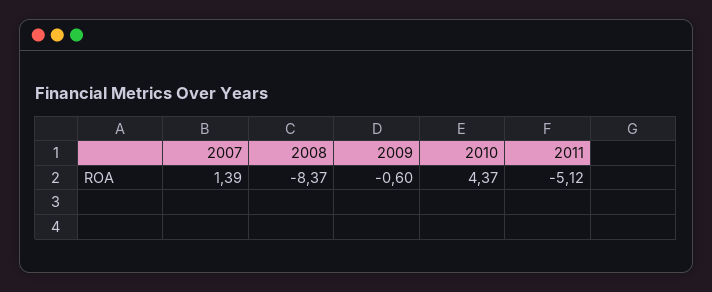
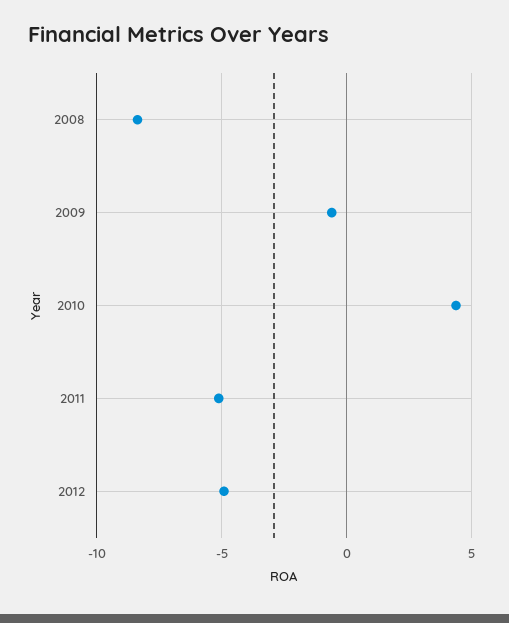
2007: 1.39 -> none
2012: none -> -5

